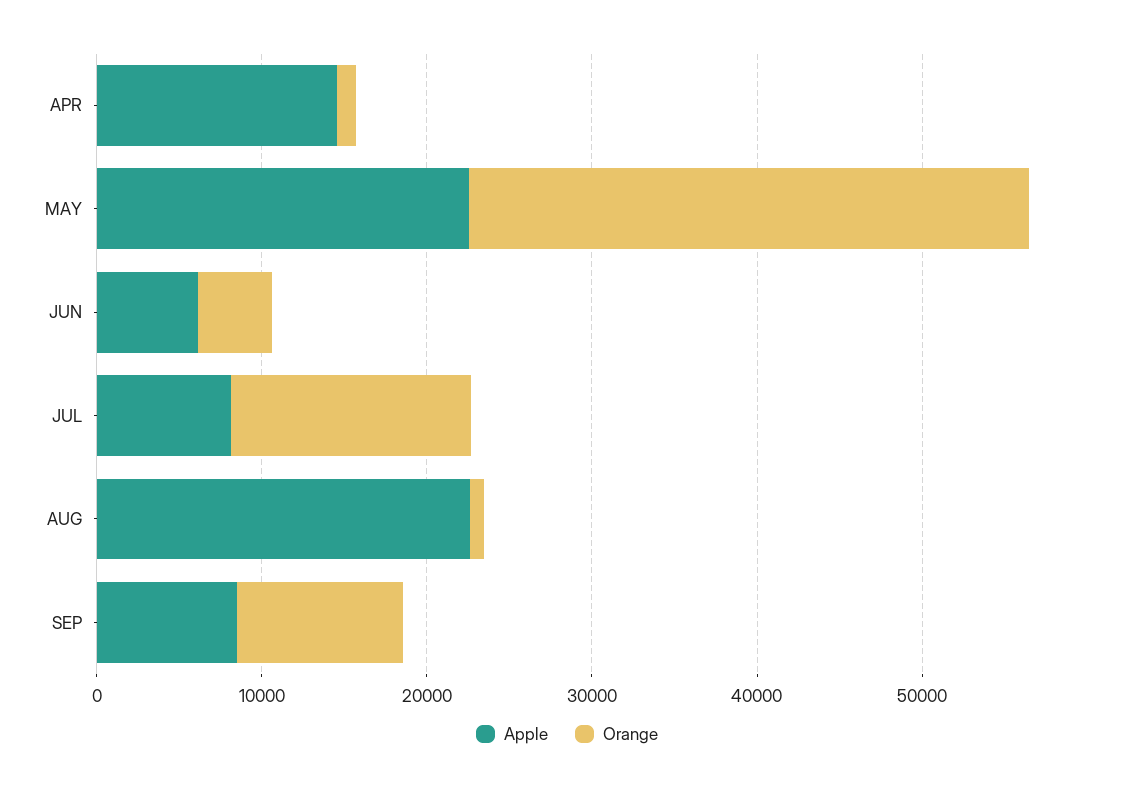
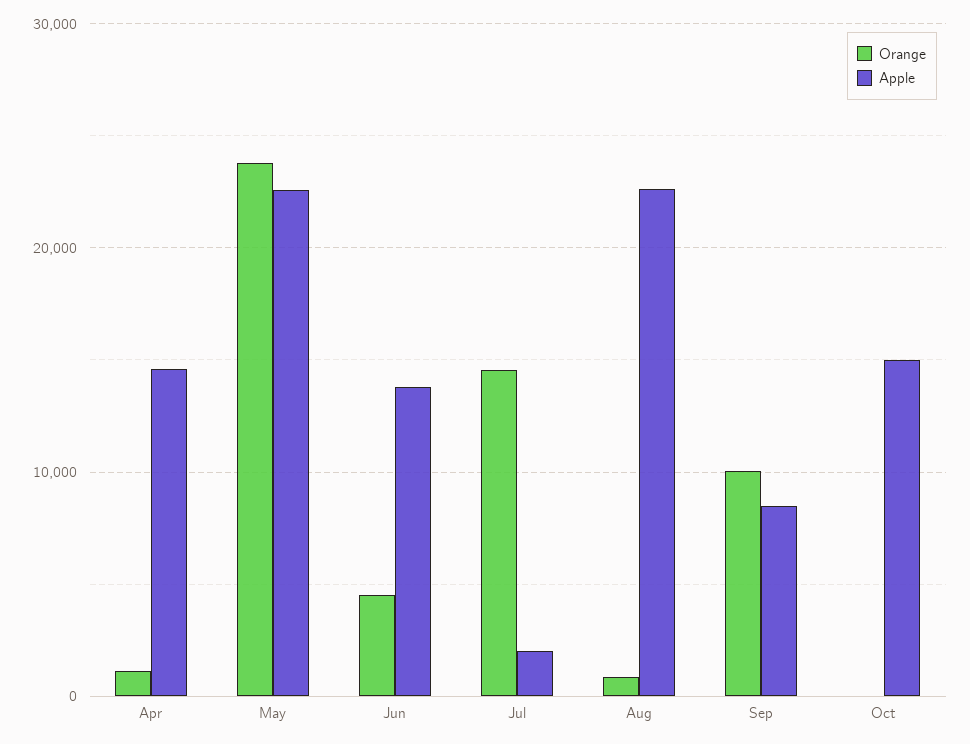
Orange, MAY: 34000 -> 24000
Apple, JUN: 6000 -> 14000
Apple, JUL: 8000 -> 2000
Orange, Oct: none -> 0
Apple, Oct: none -> 15000

